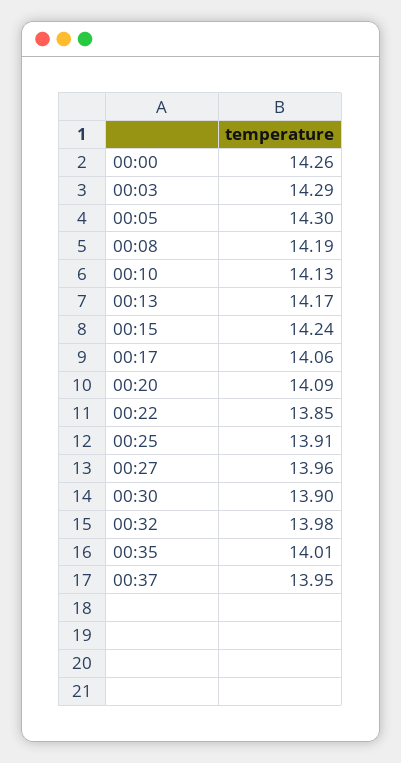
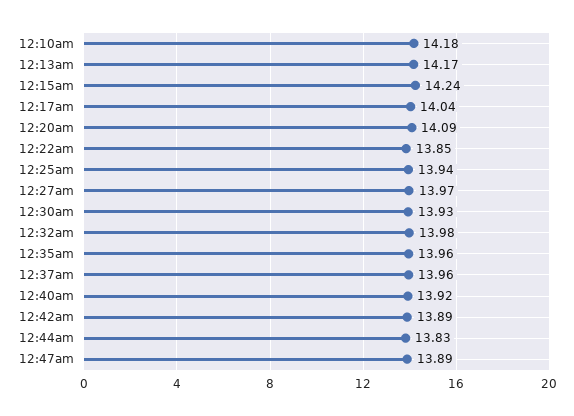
00:00: 14.26 -> none
00:03: 14.29 -> none
00:05: 14.3 -> none
00:08: 14.19 -> none
00:10: 14.13 -> 14.18
00:17: 14.06 -> 14.04
00:25: 13.91 -> 13.94
00:27: 13.96 -> 13.97
00:30: 13.9 -> 13.93
00:35: 14.01 -> 13.96
00:37: 13.95 -> 13.96
12:40am: none -> 13.92
12:42am: none -> 13.89
12:44am: none -> 13.83
12:47am: none -> 13.89

